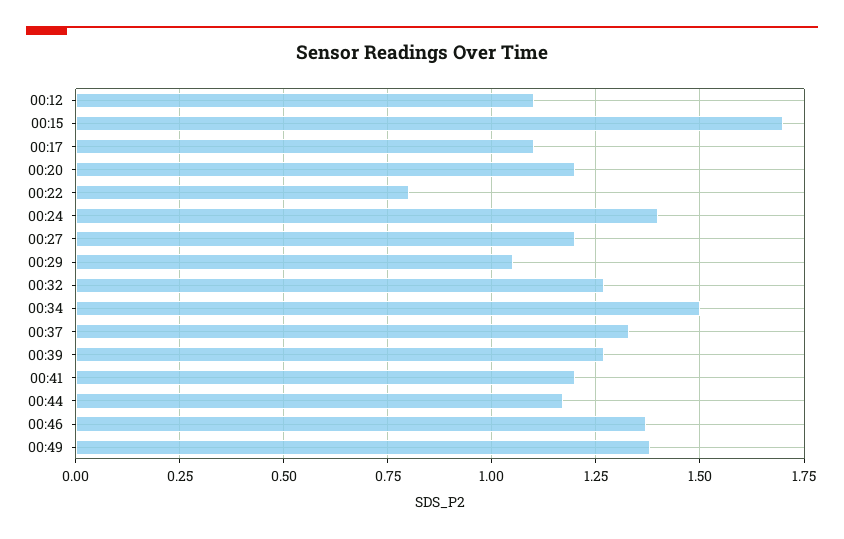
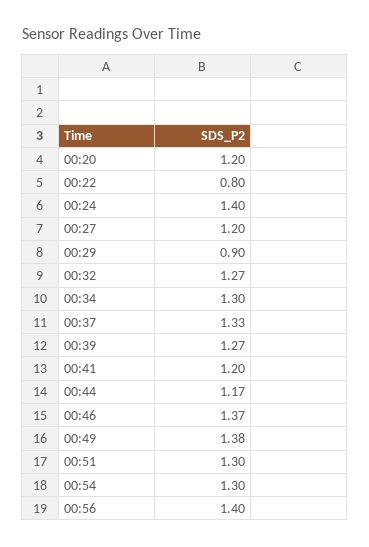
00:12: 1.1 -> none
00:15: 1.7 -> none
00:17: 1.1 -> none
00:29: 1.05 -> 0.9
00:34: 1.5 -> 1.3
00:51: none -> 1.3
00:54: none -> 1.3
00:56: none -> 1.4

